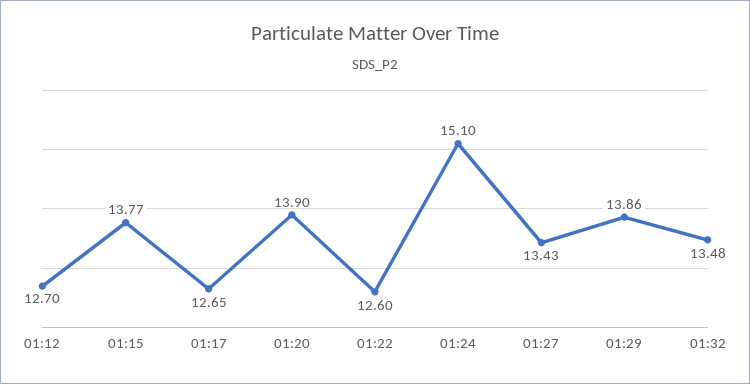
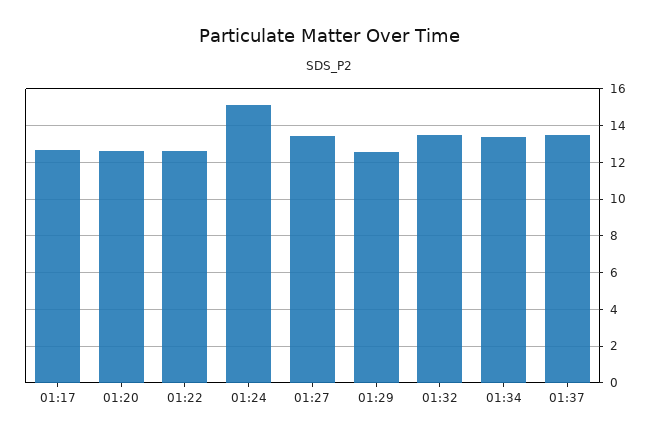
01:12: 12.7 -> none
01:15: 13.77 -> none
01:20: 13.9 -> 12.5
01:29: 13.86 -> 12.5
01:34: none -> 13.5
01:37: none -> 13.5

